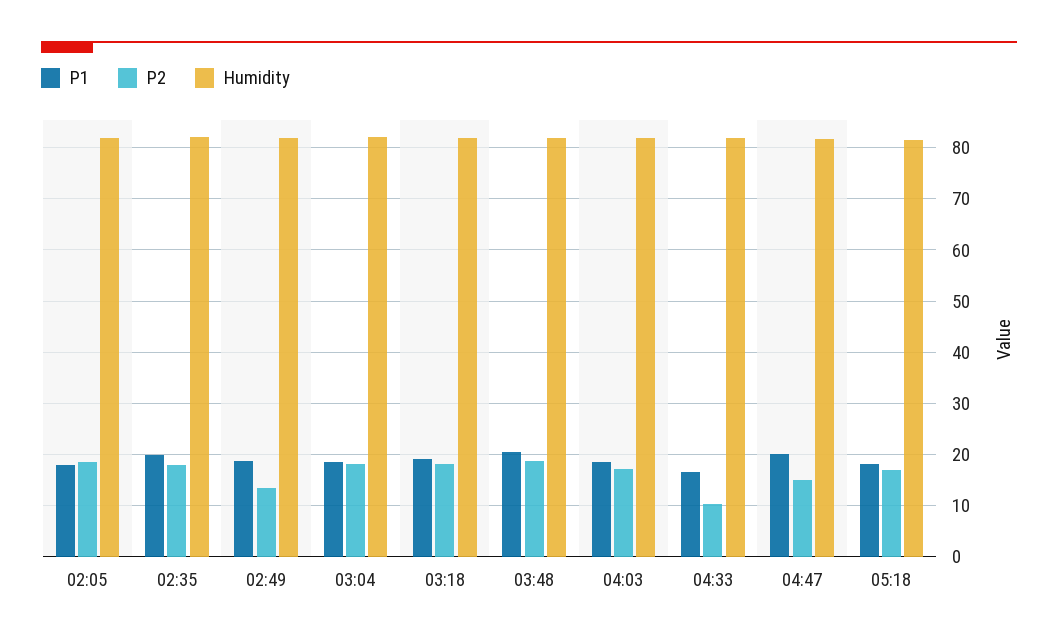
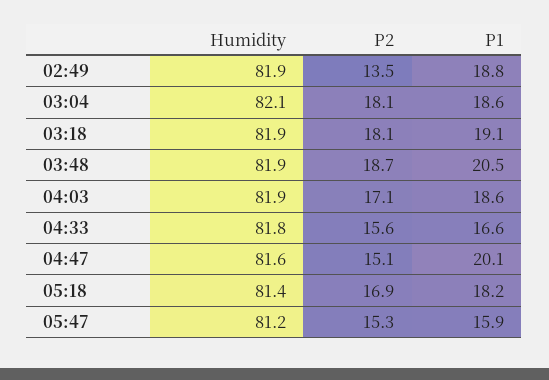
P1, 02:05: 18 -> none
P2, 02:05: 18 -> none
Humidity, 02:05: 82 -> none
P1, 02:35: 20 -> none
P2, 02:35: 18 -> none
Humidity, 02:35: 82 -> none
P2, 04:33: 10 -> 15.6
Humidity, 05:47: none -> 81.2
P2, 05:47: none -> 15.3
P1, 05:47: none -> 15.9

